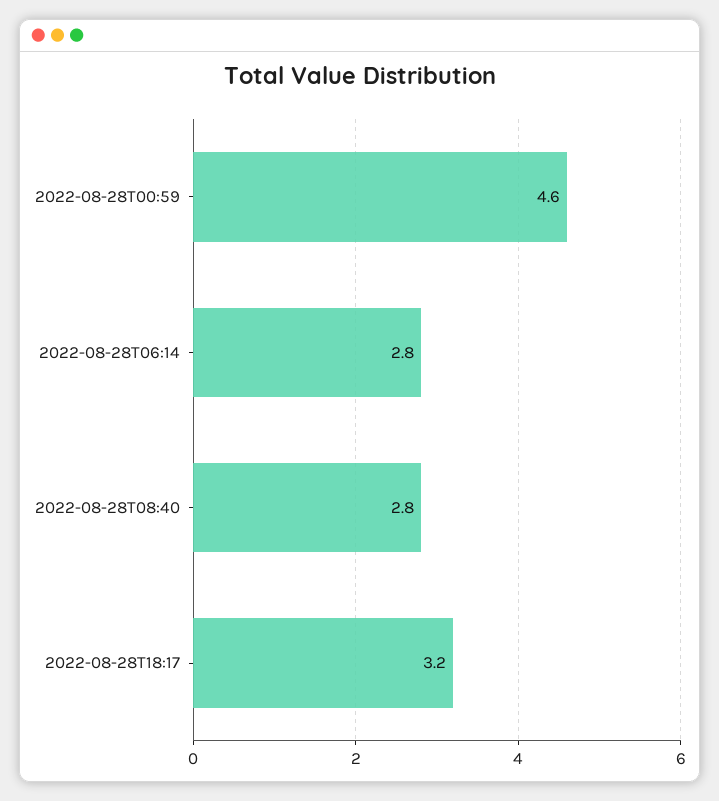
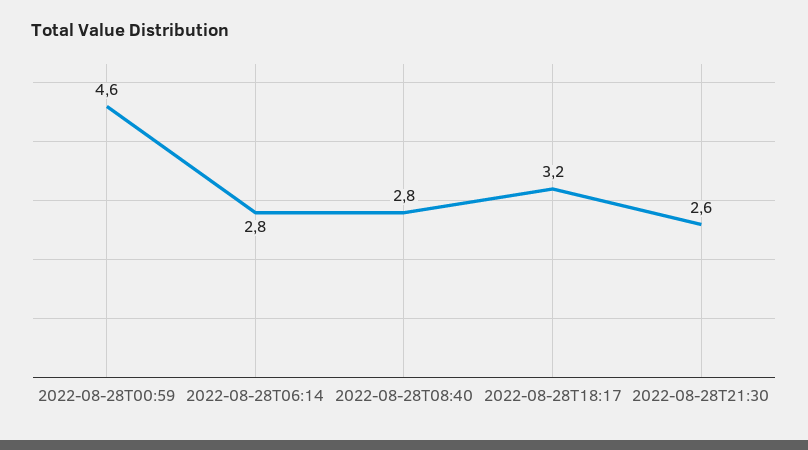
2022-08-28T21:30: none -> 2.6

